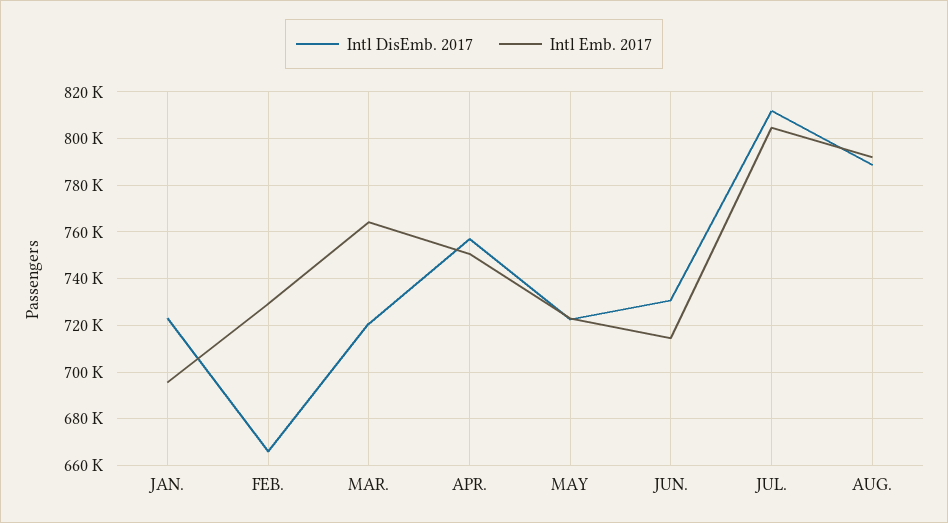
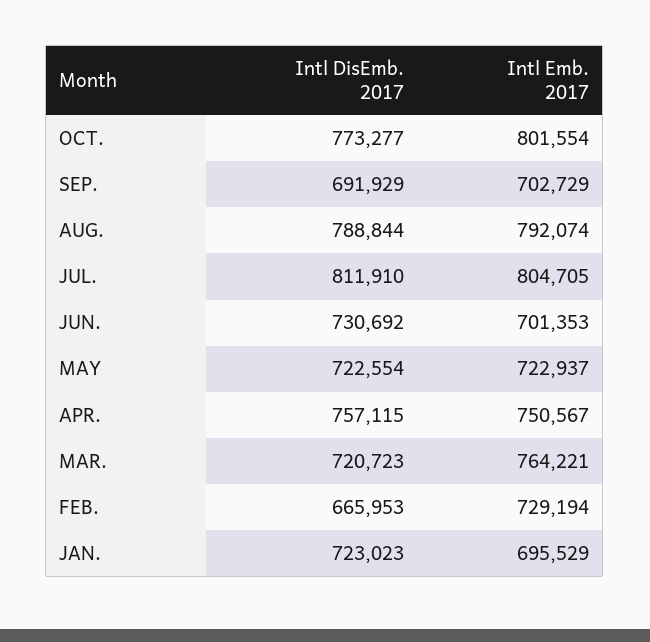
Intl Emb. 2017, JUN.: 715000 -> 701353
Intl DisEmb. 2017, OCT.: none -> 773277
Intl Emb. 2017, OCT.: none -> 801554
Intl DisEmb. 2017, SEP.: none -> 691929
Intl Emb. 2017, SEP.: none -> 702729

